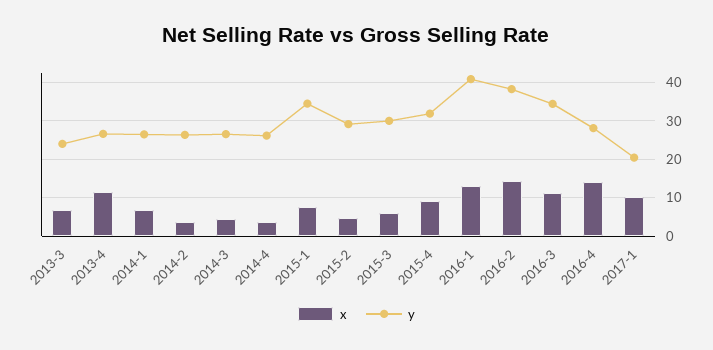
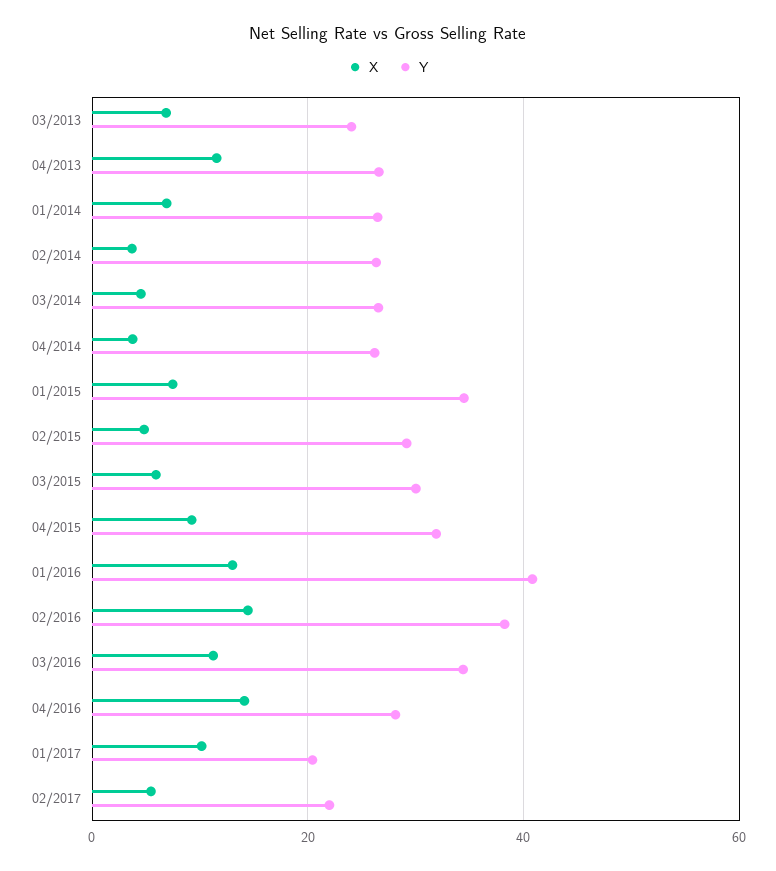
x, 02/2017: none -> 6
y, 02/2017: none -> 22

